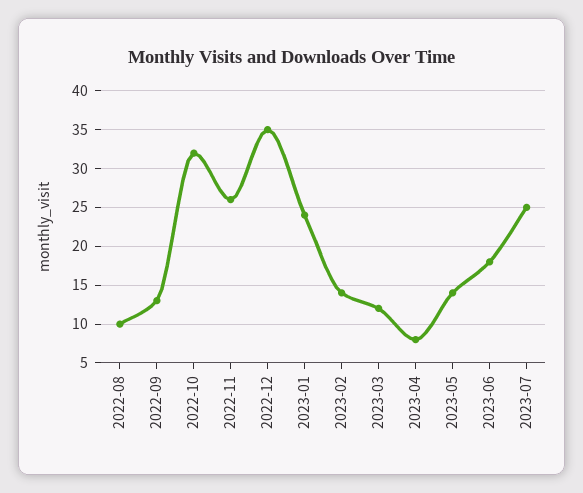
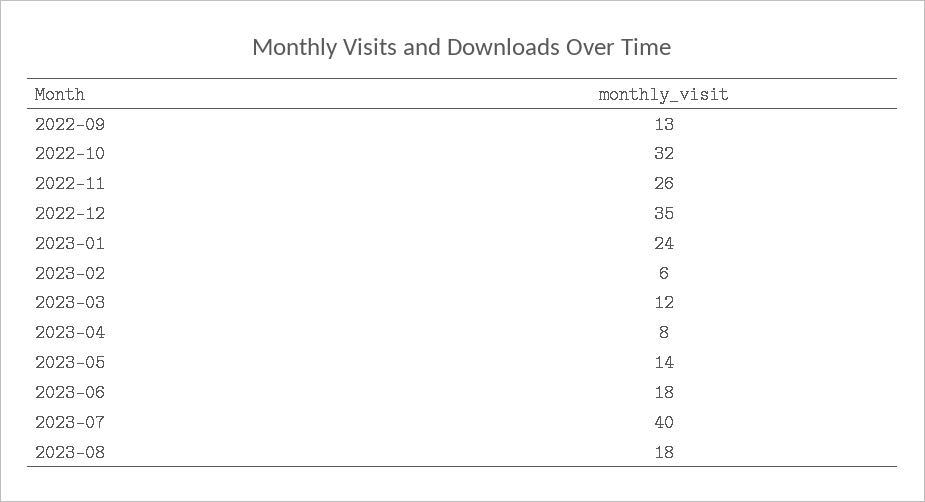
2022-08: 10 -> none
2023-02: 14 -> 6
2023-07: 25 -> 40
2023-08: none -> 18

